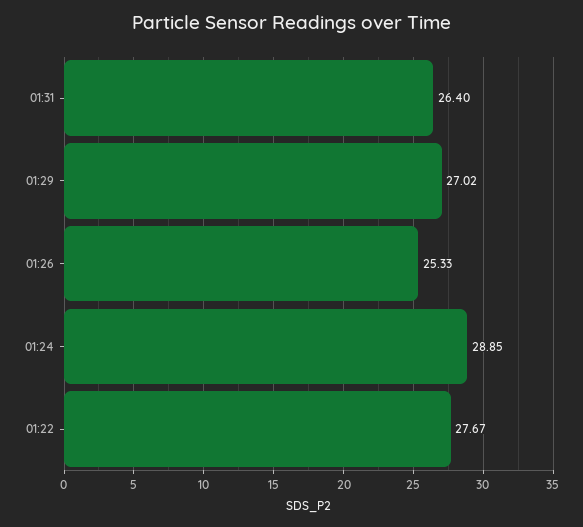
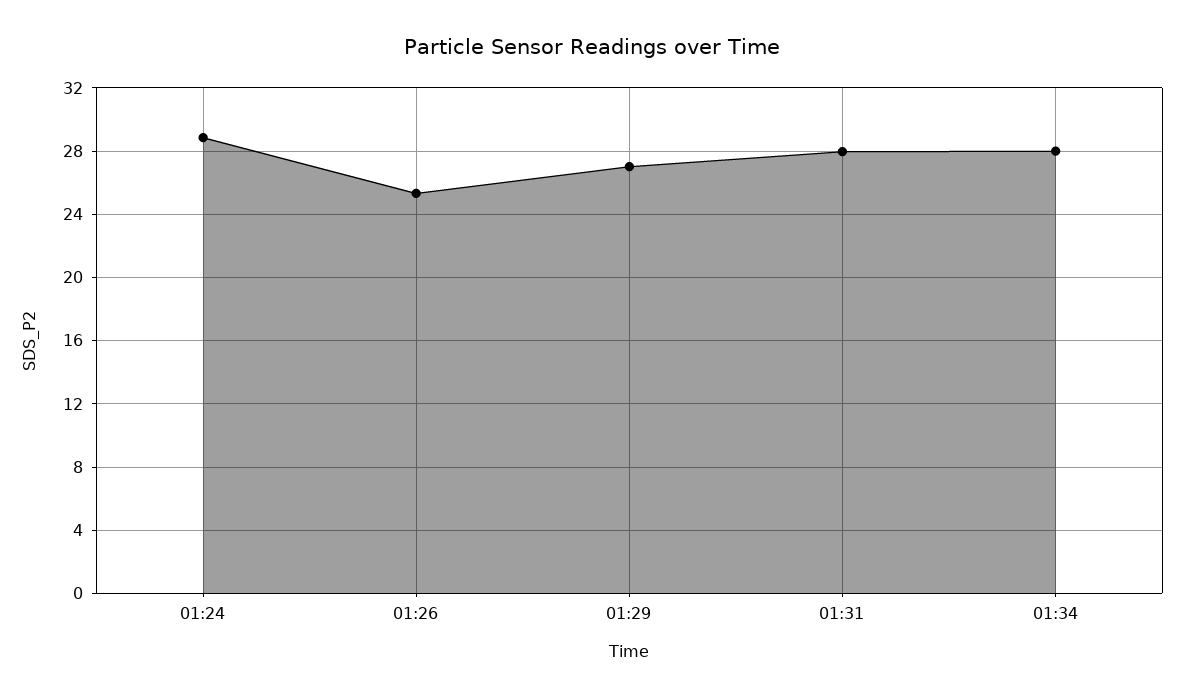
01:31: 26.4 -> 28
01:22: 27.67 -> none
01:34: none -> 28

